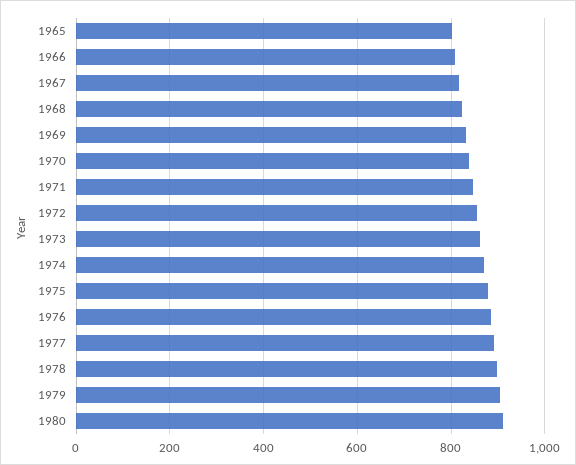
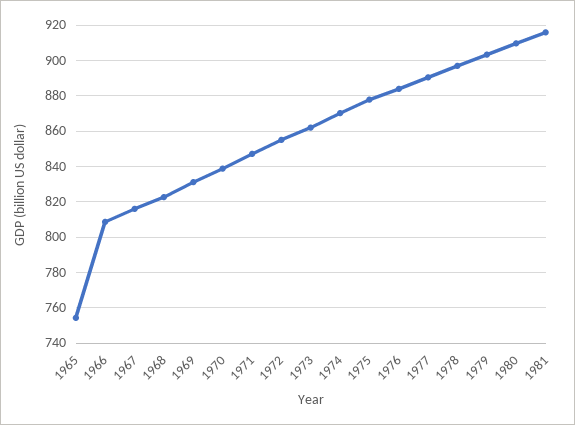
1965: 800 -> 755
1981: none -> 915

